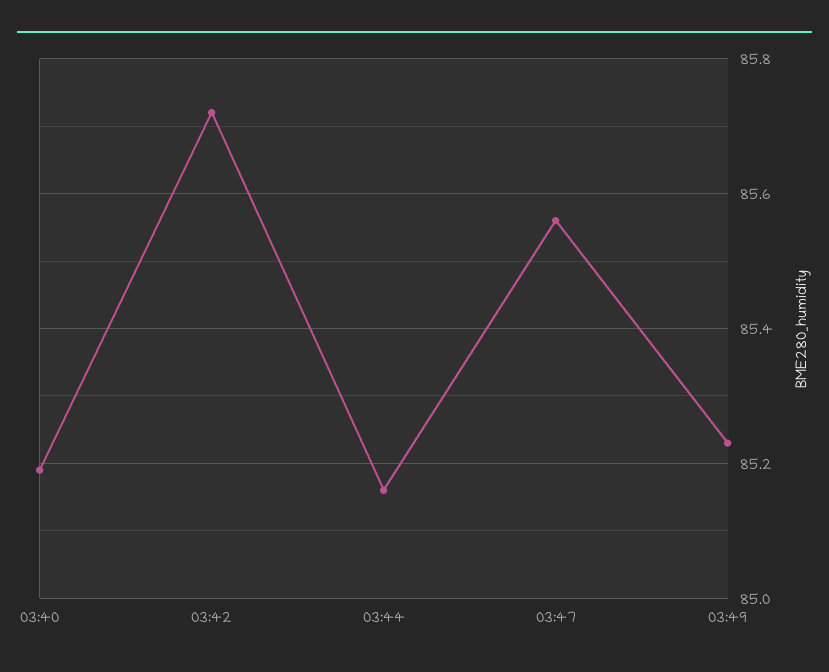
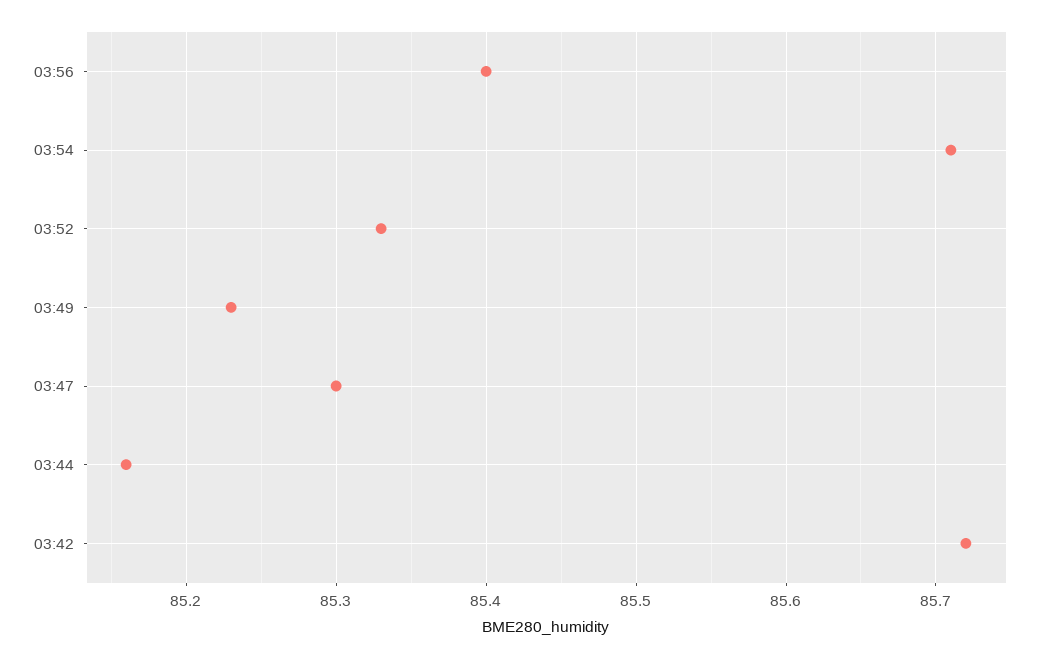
03:40: 85.2 -> none
03:47: 85.55 -> 85.3
03:56: none -> 85.4
03:54: none -> 85.71
03:52: none -> 85.33

